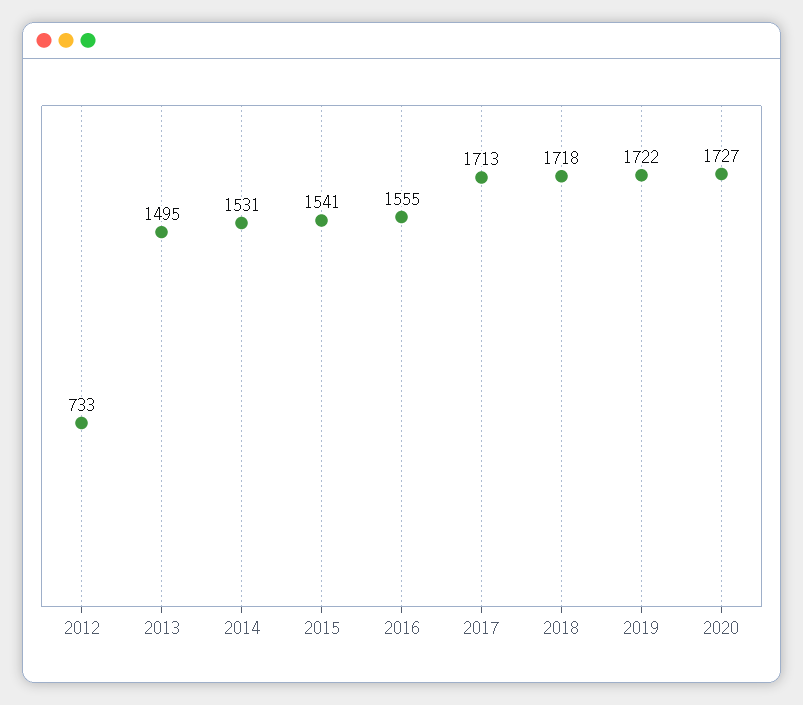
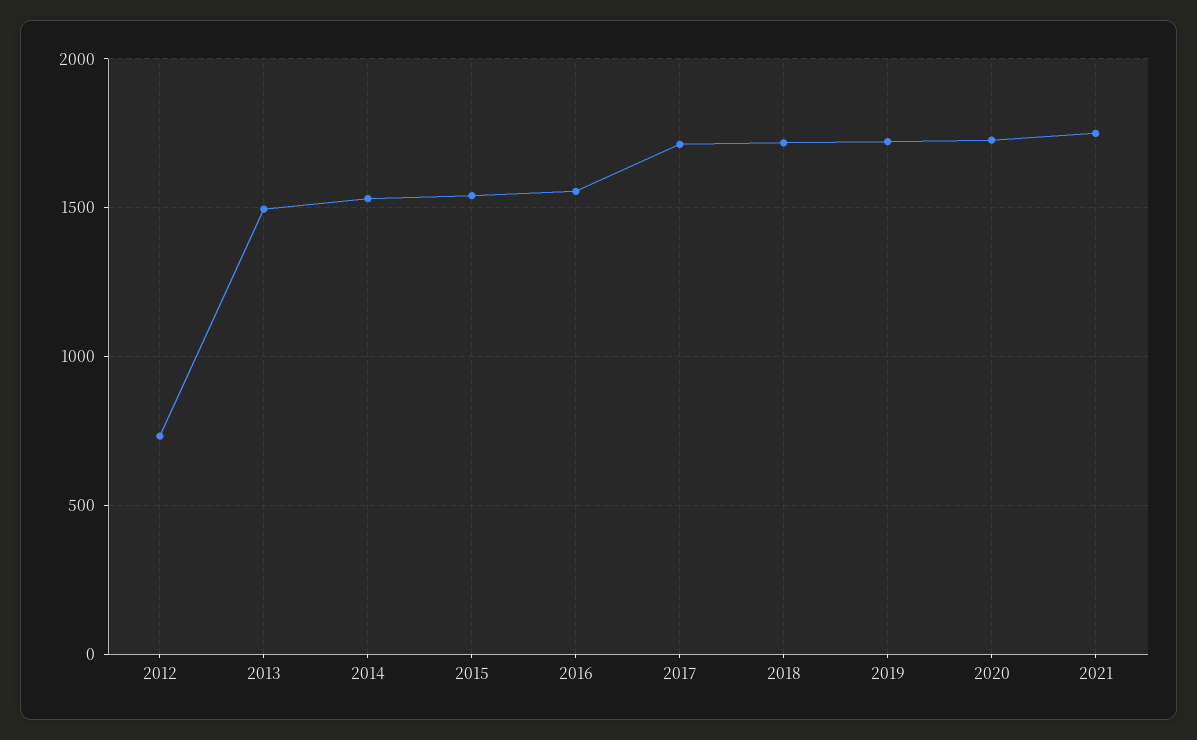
2021: none -> 1750

